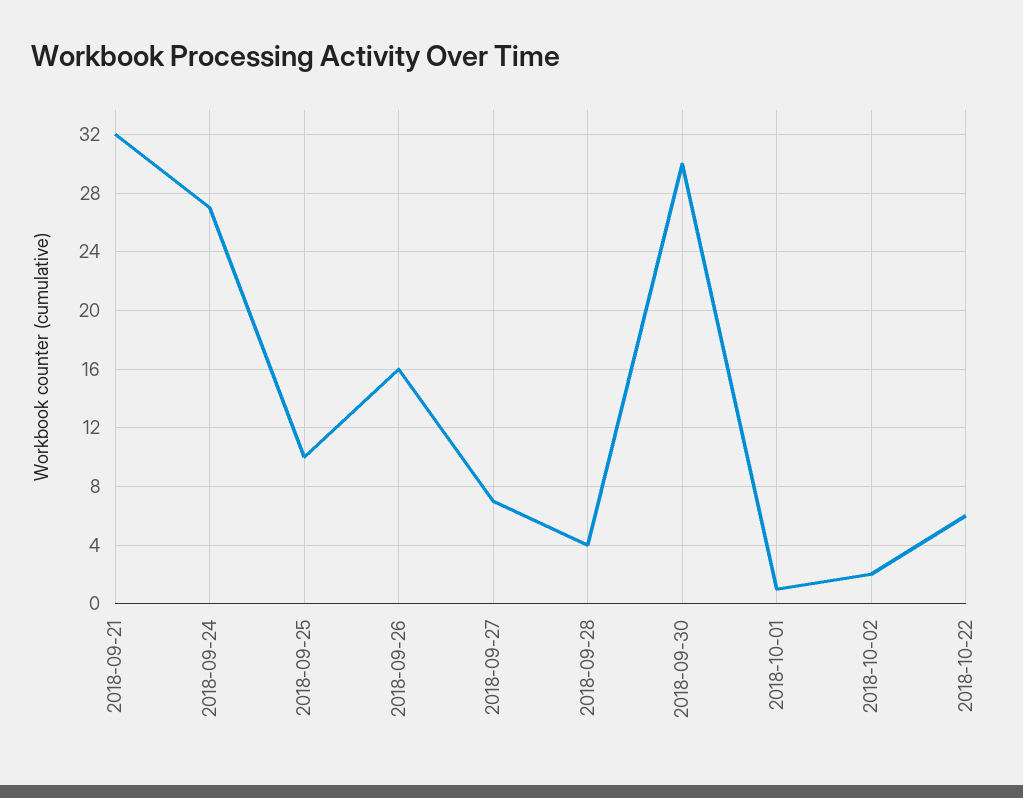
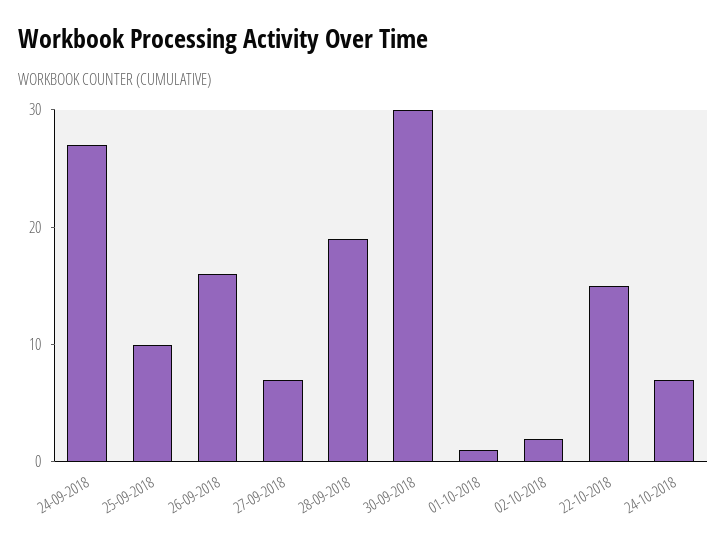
2018-09-21: 32 -> none
2018-09-28: 4 -> 19
2018-10-22: 6 -> 15
24-10-2018: none -> 7

